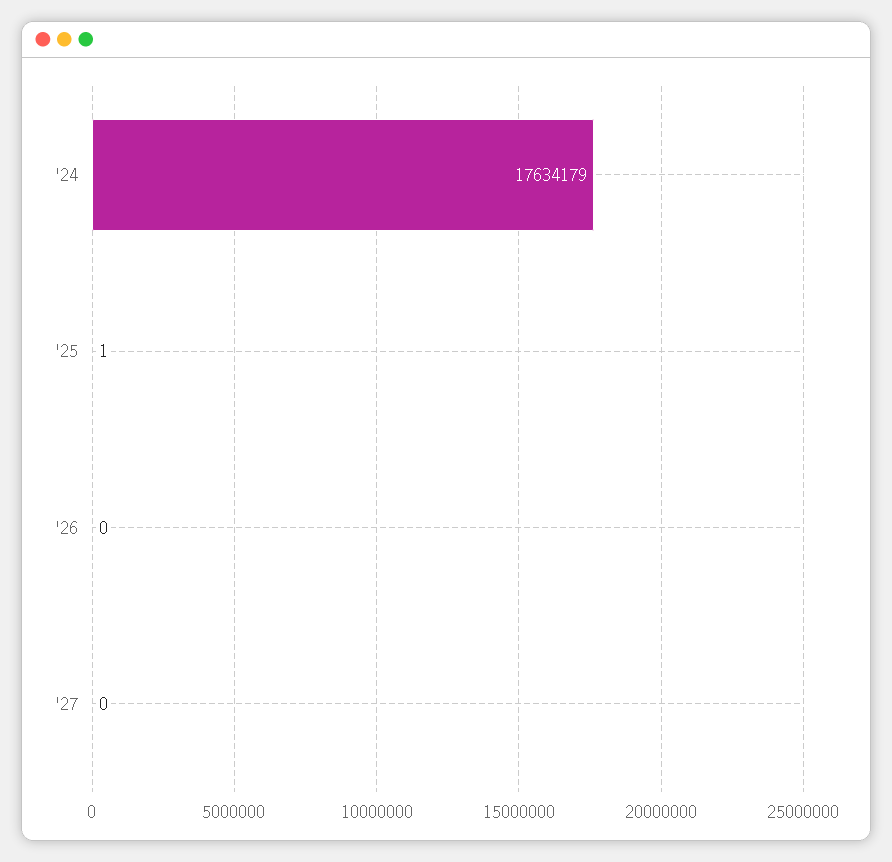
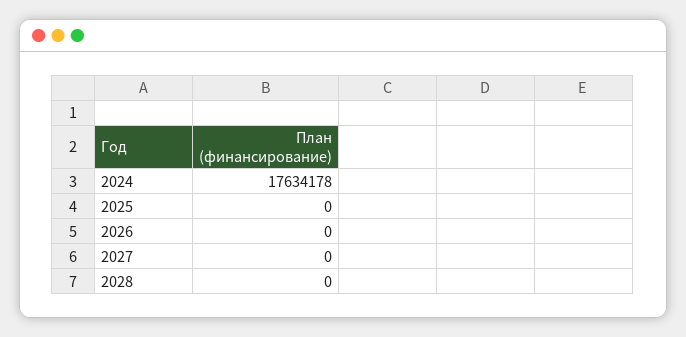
'24: 17634179 -> 17634178
'25: 1 -> 0
2028: none -> 0

